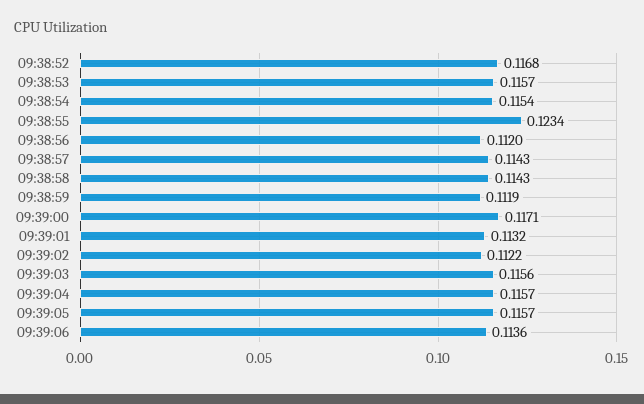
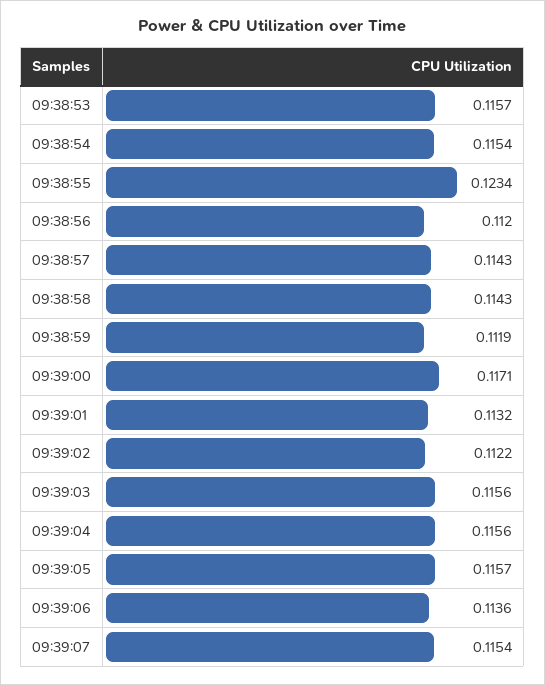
09:38:52: 0.1168 -> none
09:39:04: 0.1157 -> 0.1156
09:39:07: none -> 0.1154

